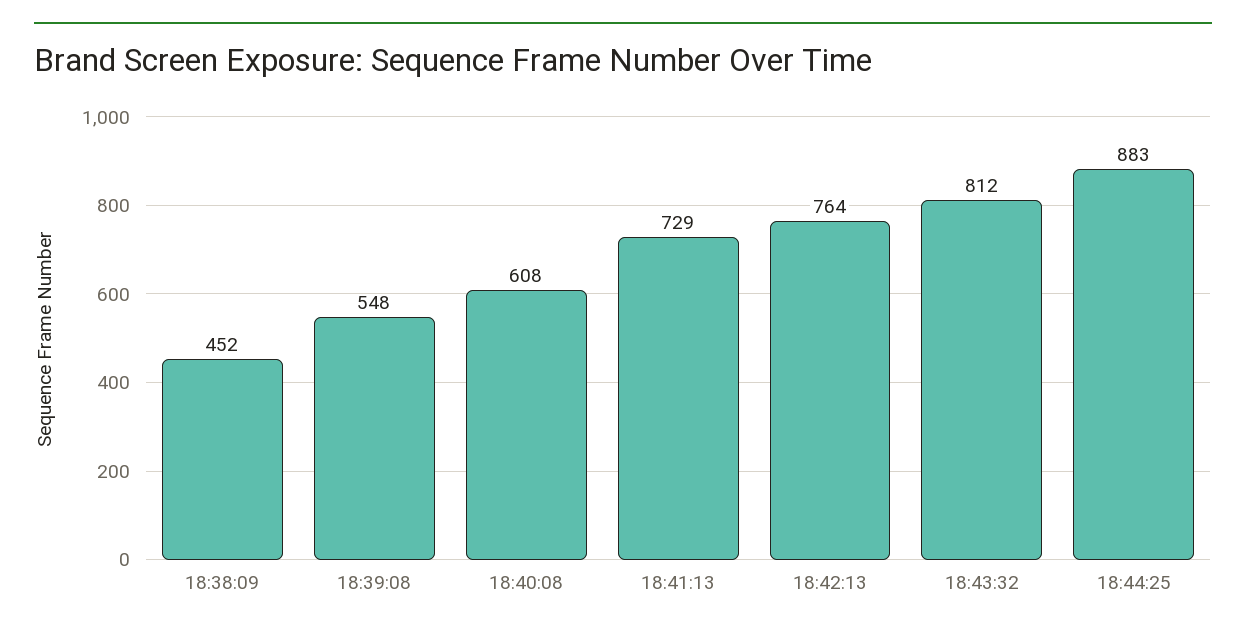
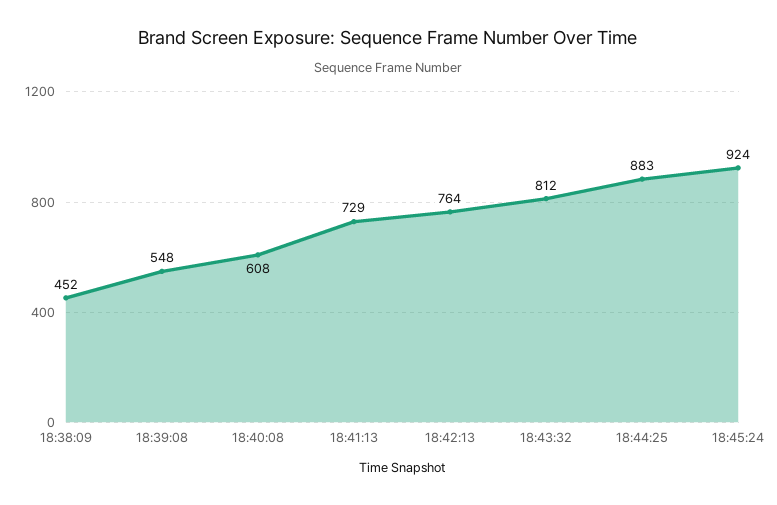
18:45:24: none -> 924

